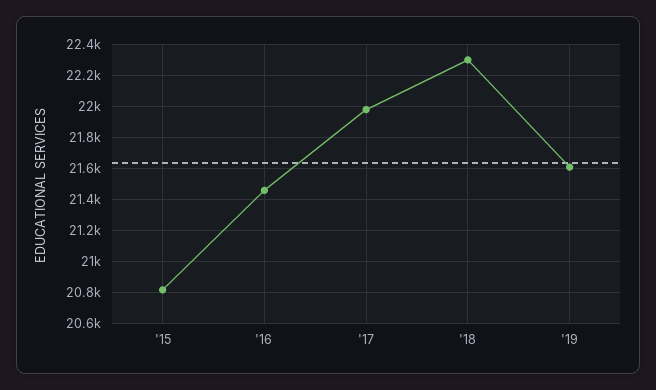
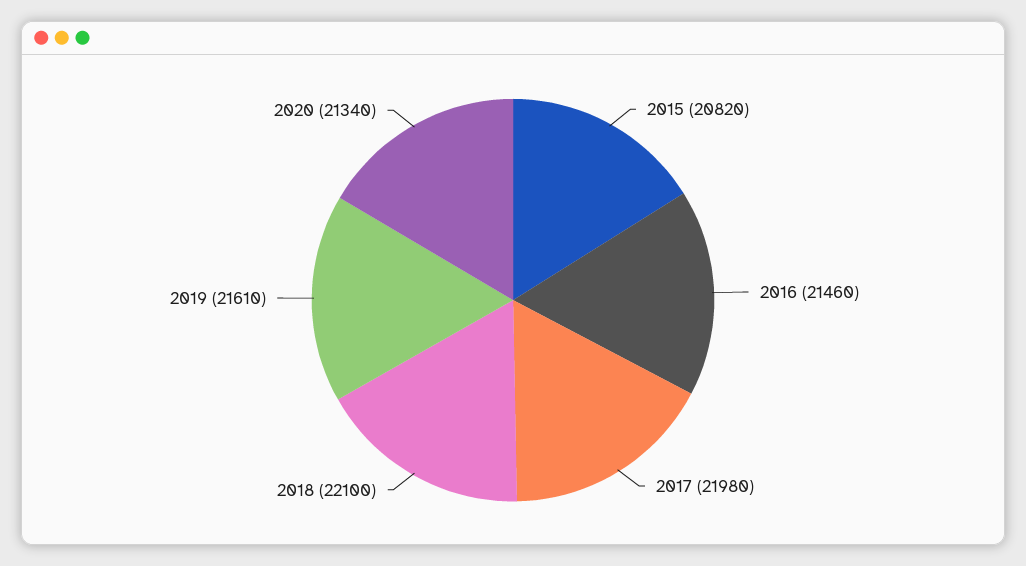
'18: 22300 -> 22100
2020: none -> 21340

